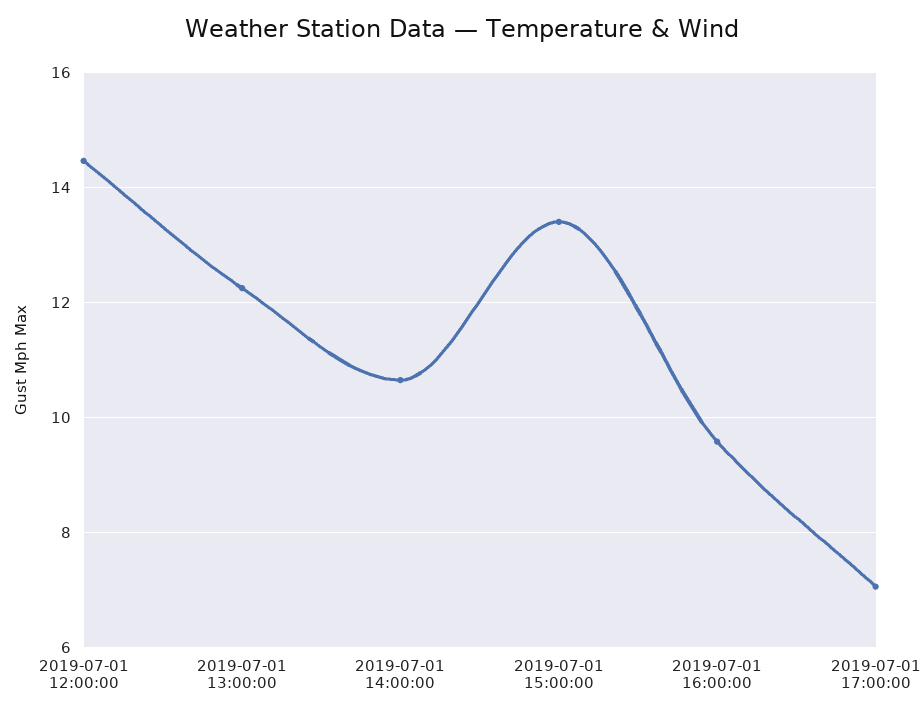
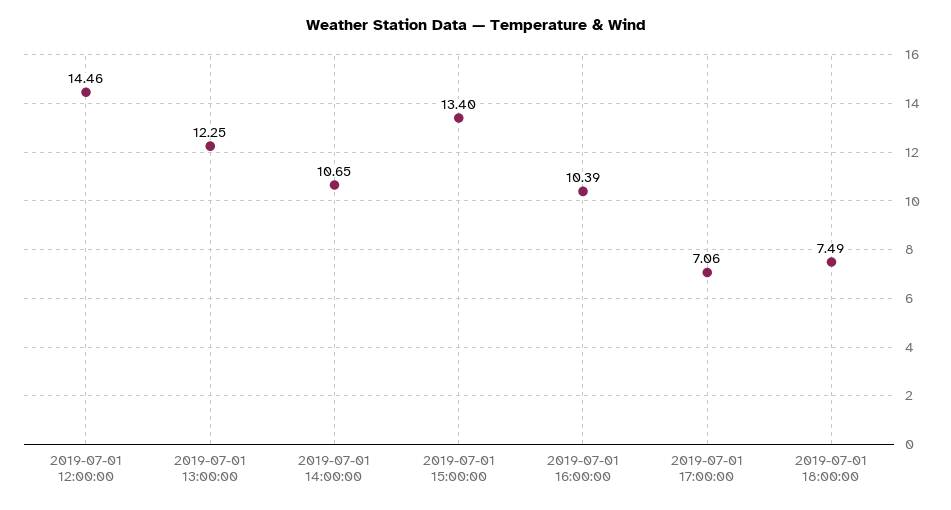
2019-07-01 16:00:00: 9.6 -> 10.39
2019-07-01 18:00:00: none -> 7.49

